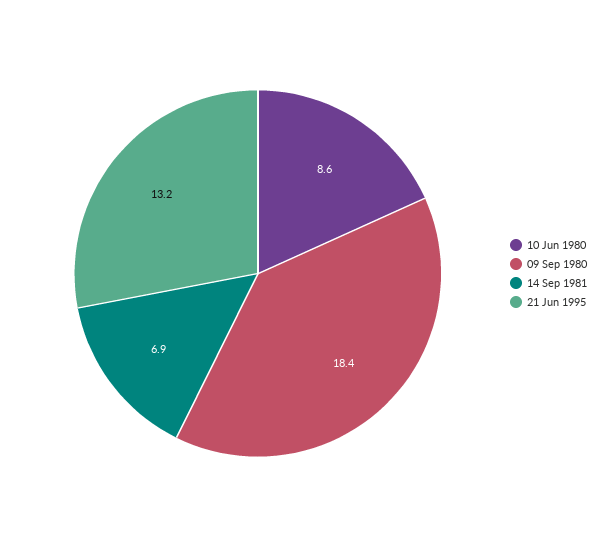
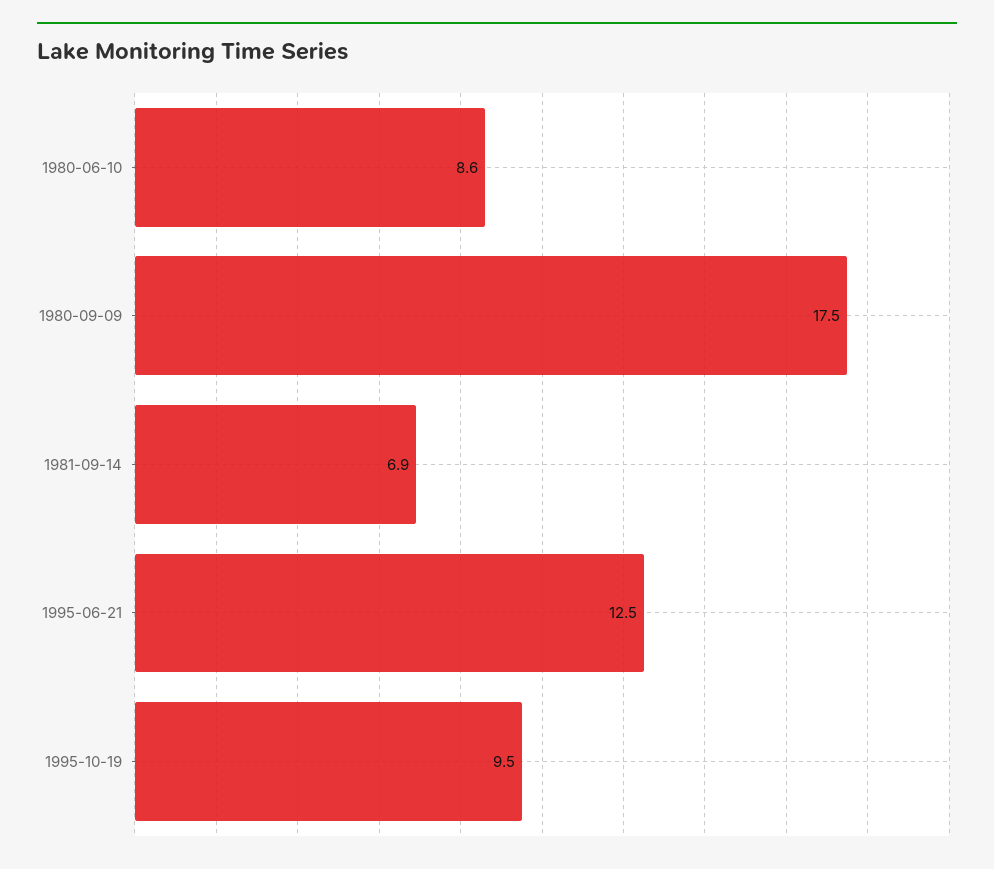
09 Sep 1980: 18.4 -> 17.5
21 Jun 1995: 13.2 -> 12.5
1995-10-19: none -> 9.5

